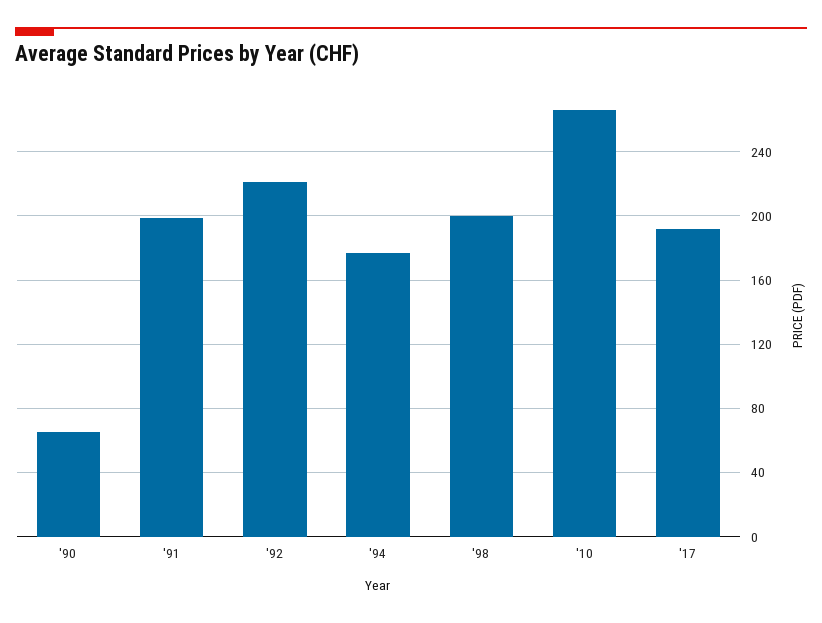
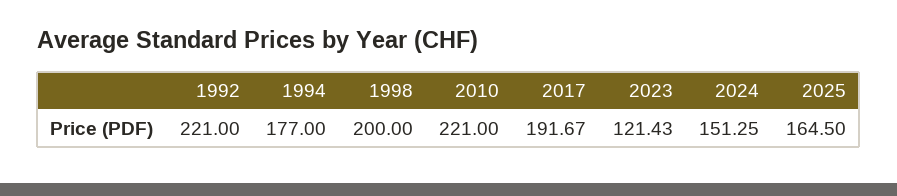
'90: 65 -> none
'91: 200 -> none
'10: 265 -> 221
2023: none -> 121.43
2024: none -> 151.25
2025: none -> 164.5

